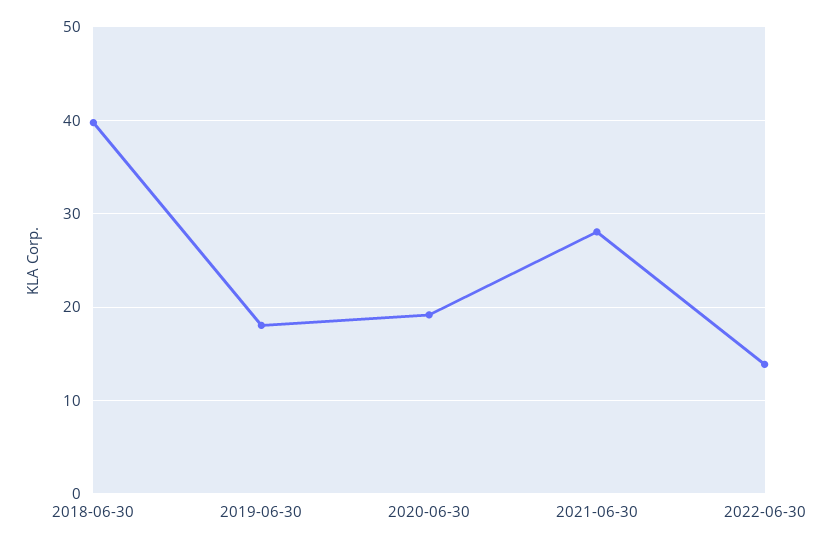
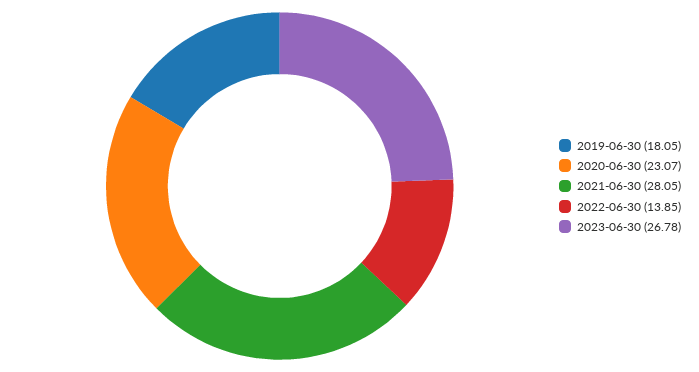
2018-06-30: 40 -> none
2020-06-30: 19 -> 23.07
2023-06-30: none -> 26.78

